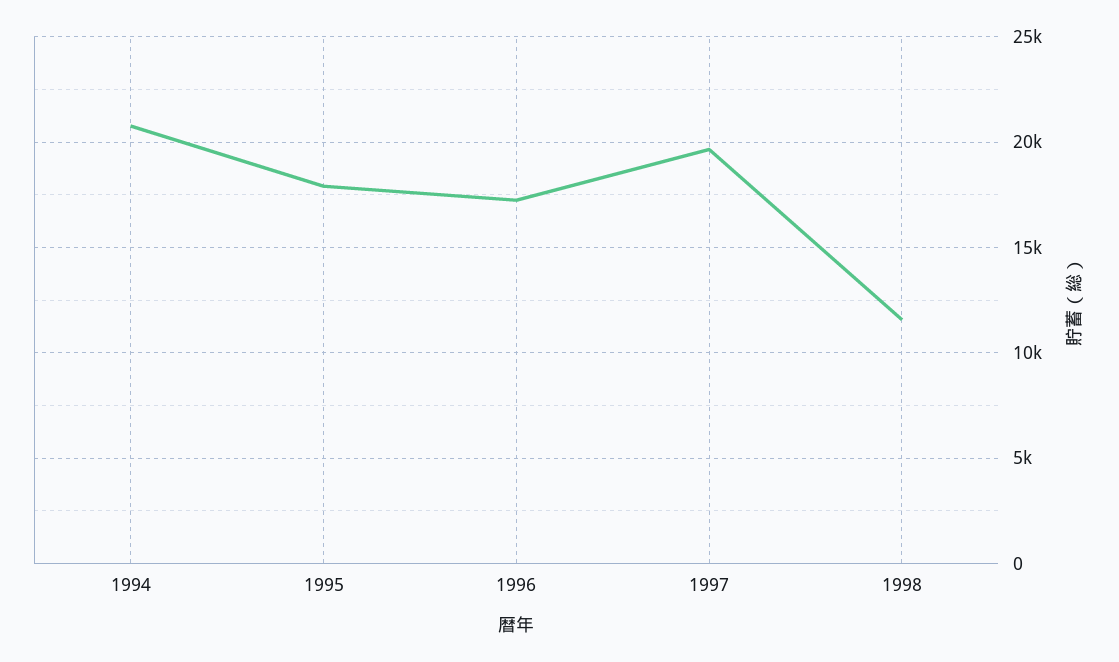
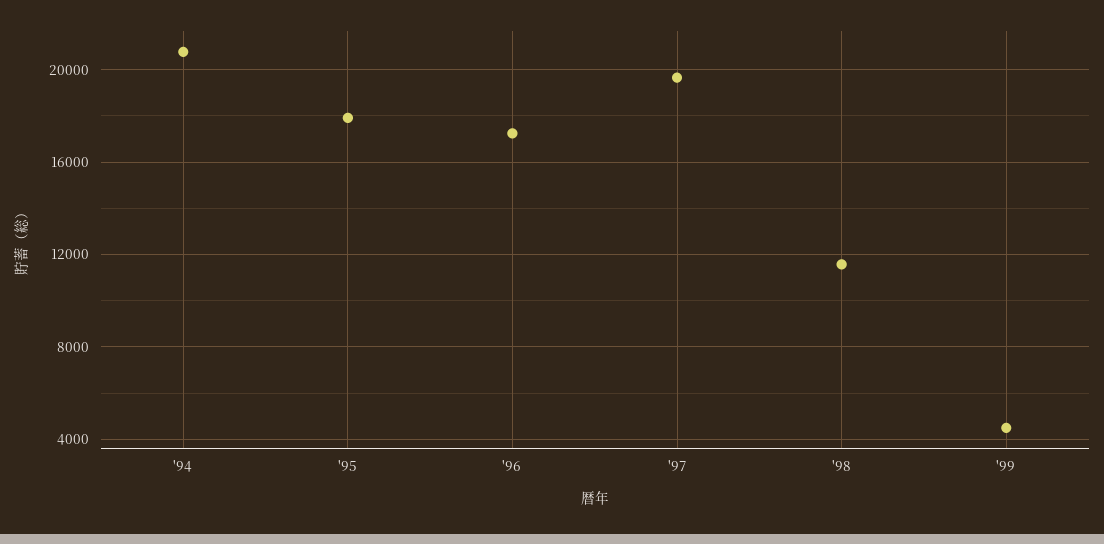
'99: none -> 4500

